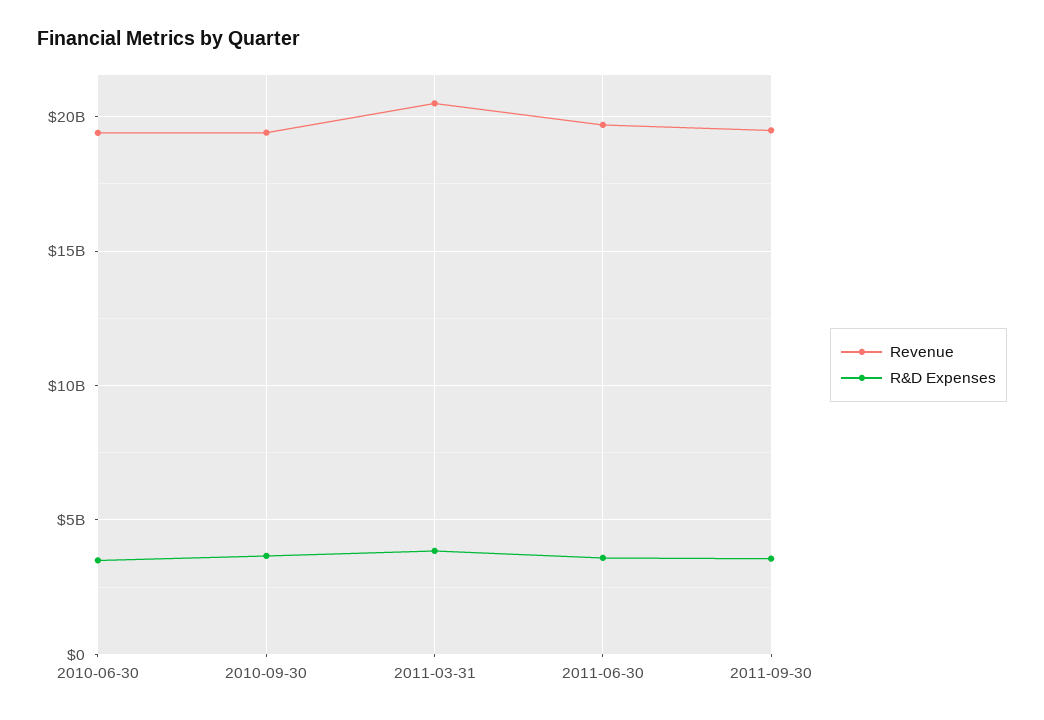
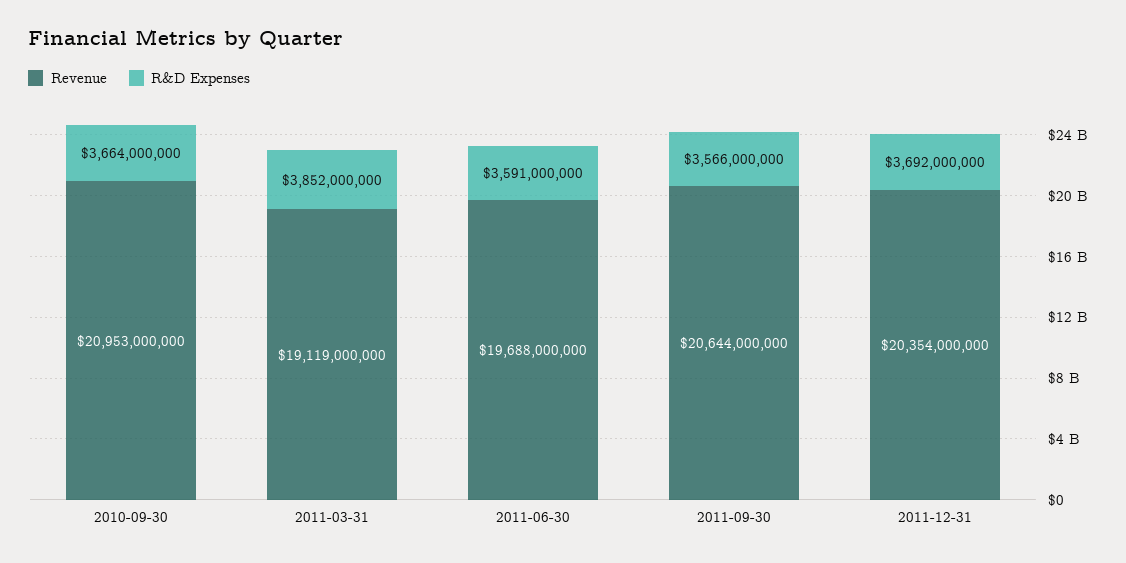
Revenue, 2010-06-30: 19500000000 -> none
R&D Expenses, 2010-06-30: 3500000000 -> none
Revenue, 2010-09-30: 19500000000 -> 20953000000
Revenue, 2011-03-31: 20500000000 -> 19119000000
Revenue, 2011-09-30: 19500000000 -> 20644000000
Revenue, 2011-12-31: none -> 20354000000
R&D Expenses, 2011-12-31: none -> 3692000000

